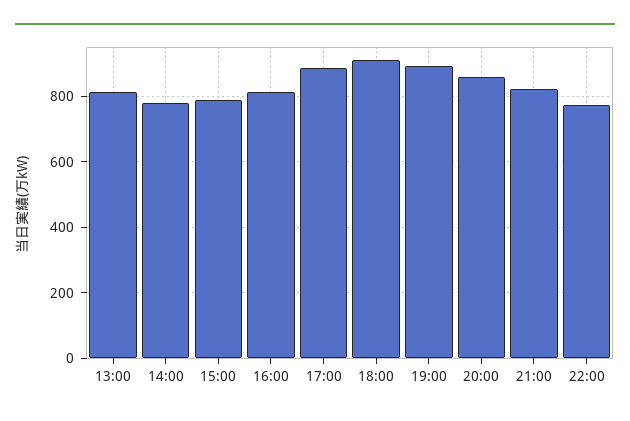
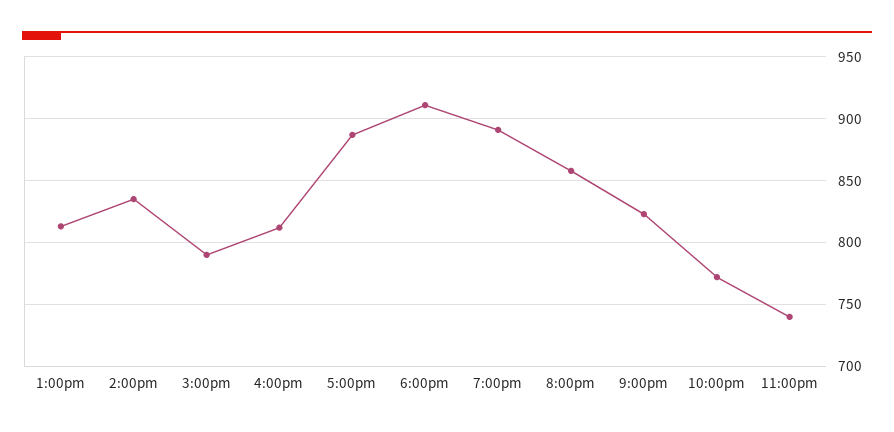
14:00: 780 -> 835
11:00pm: none -> 740

